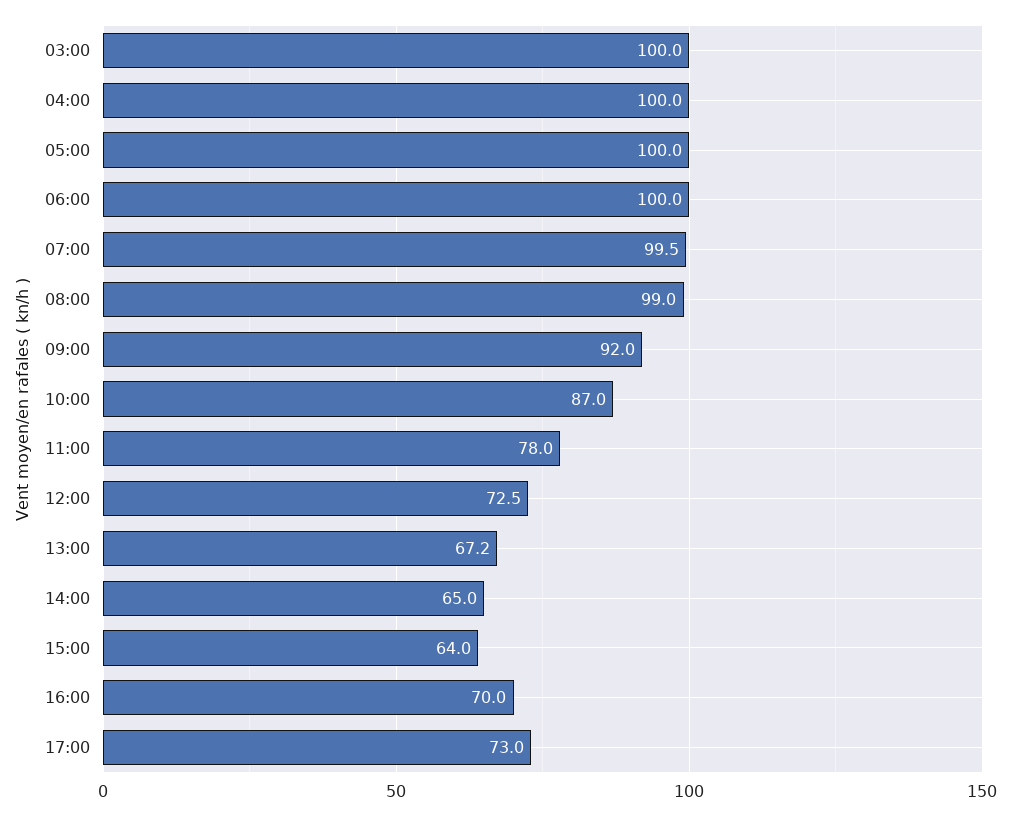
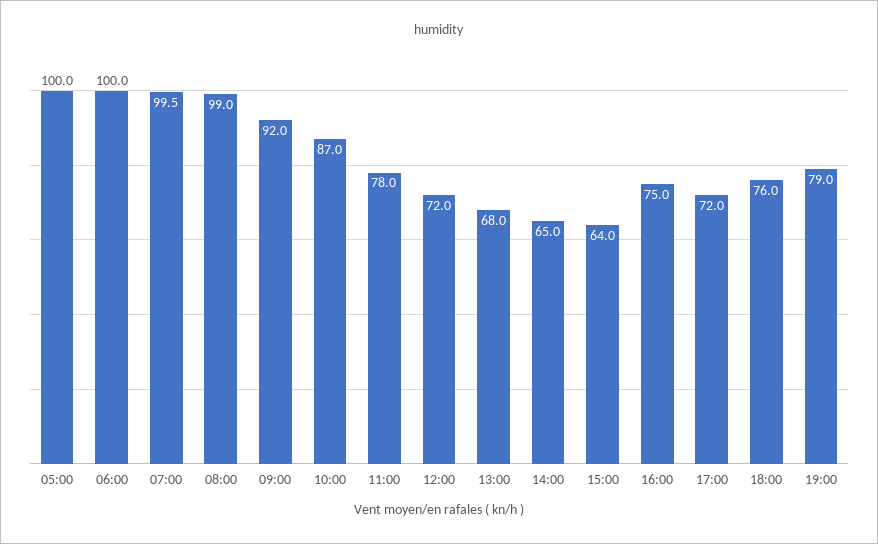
03:00: 100 -> none
04:00: 100 -> none
12:00: 72.5 -> 72
13:00: 67.2 -> 68
16:00: 70 -> 75
17:00: 73 -> 72
18:00: none -> 76
19:00: none -> 79

